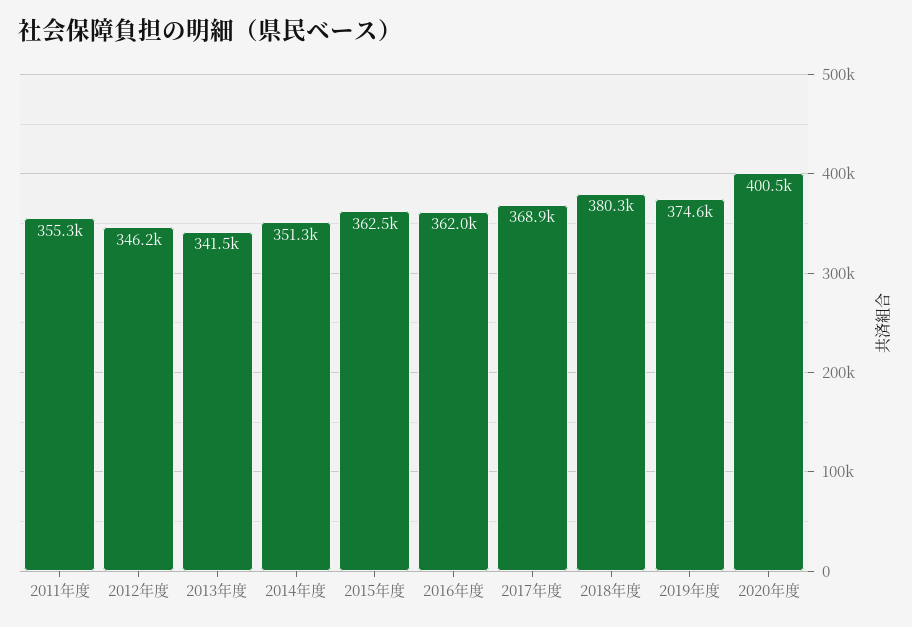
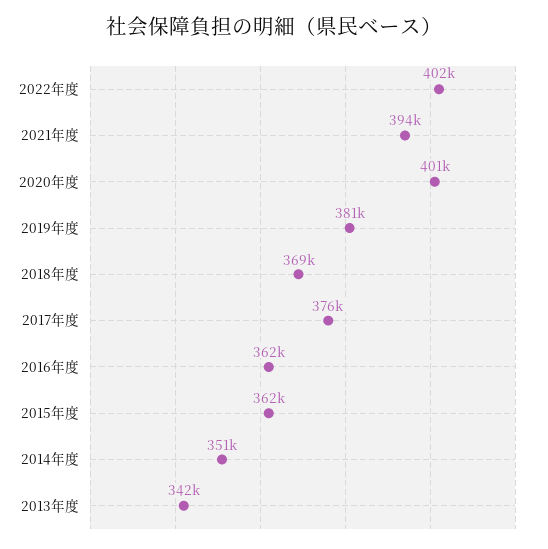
2011年度: 355300 -> none
2012年度: 346200 -> none
2017年度: 368900 -> 376000
2018年度: 380300 -> 369000
2019年度: 374600 -> 381000
2022年度: none -> 402000
2021年度: none -> 394000

